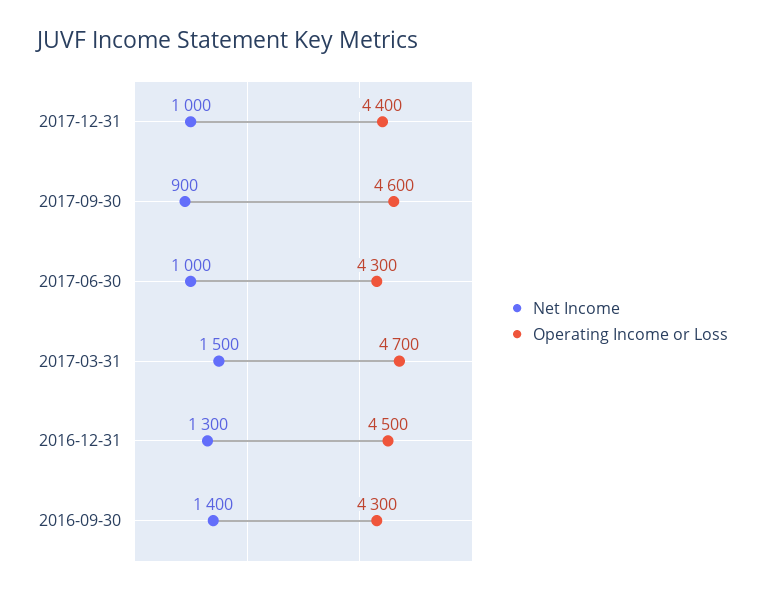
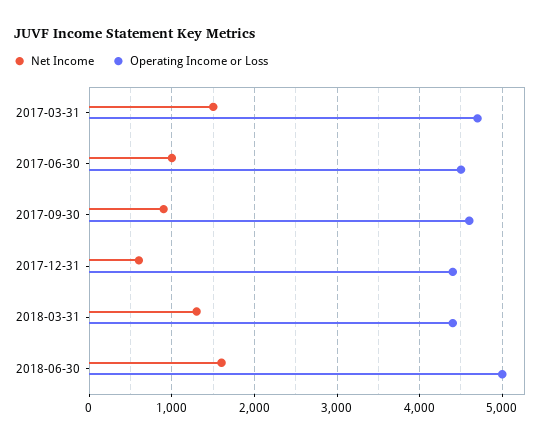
Net Income, 2017-12-31: 1000 -> 600
Operating Income or Loss, 2017-06-30: 4300 -> 4500
Net Income, 2016-12-31: 1300 -> none
Operating Income or Loss, 2016-12-31: 4500 -> none
Net Income, 2016-09-30: 1400 -> none
Operating Income or Loss, 2016-09-30: 4300 -> none
Net Income, 2018-03-31: none -> 1300
Operating Income or Loss, 2018-03-31: none -> 4400
Net Income, 2018-06-30: none -> 1600
Operating Income or Loss, 2018-06-30: none -> 5000

